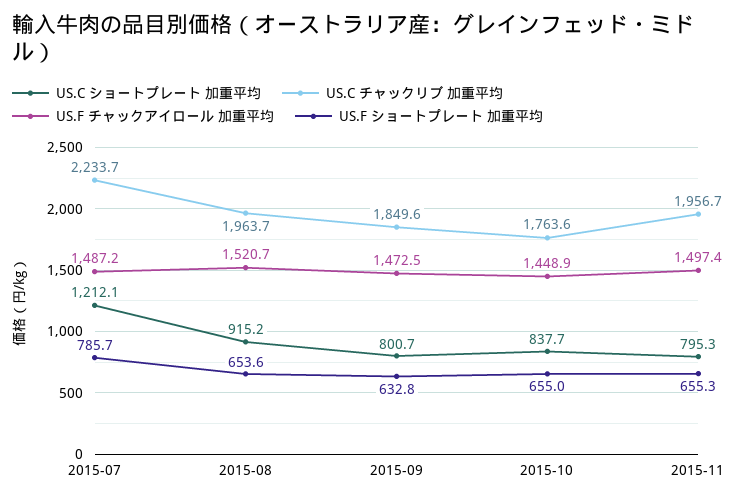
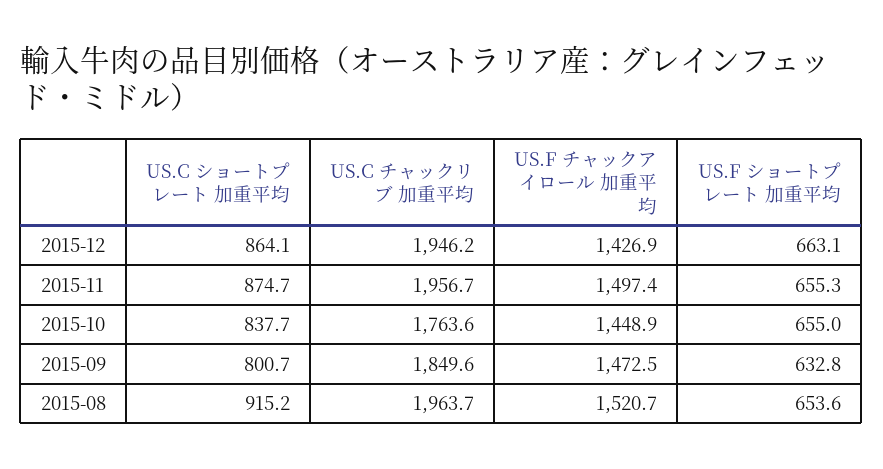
US.C ショートプレート 加重平均, 2015-07: 1212.1 -> none
US.C チャックリブ 加重平均, 2015-07: 2233.7 -> none
US.F チャックアイロール 加重平均, 2015-07: 1487.2 -> none
US.F ショートプレート 加重平均, 2015-07: 785.7 -> none
US.C ショートプレート 加重平均, 2015-11: 795.3 -> 874.7
US.C ショートプレート 加重平均, 2015-12: none -> 864.1
US.C チャックリブ 加重平均, 2015-12: none -> 1946.2
US.F チャックアイロール 加重平均, 2015-12: none -> 1426.9
US.F ショートプレート 加重平均, 2015-12: none -> 663.1

